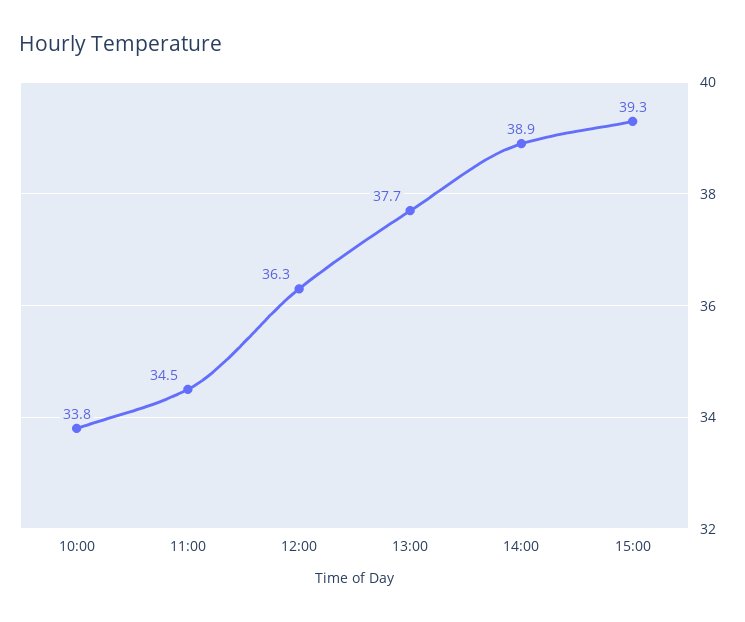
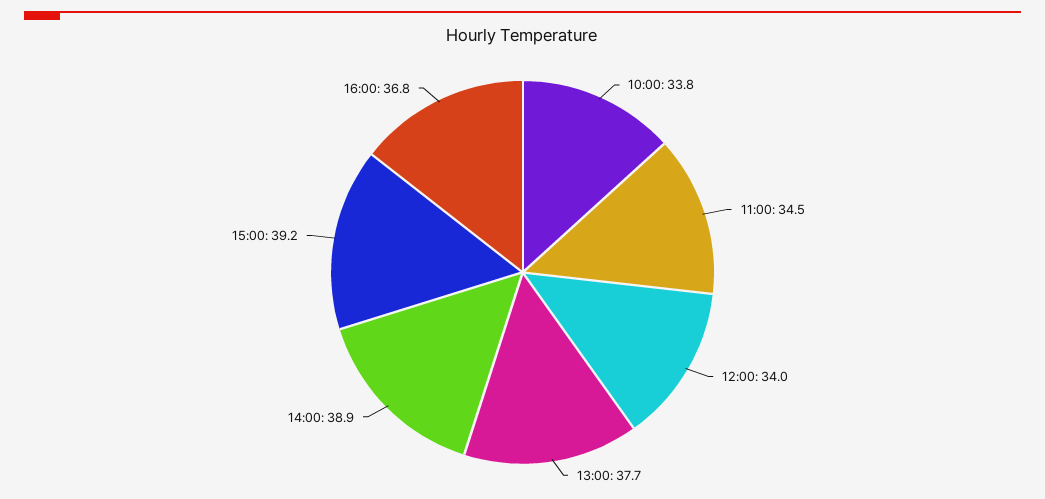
12:00: 36.3 -> 34
15:00: 39.3 -> 39.2
16:00: none -> 36.8

